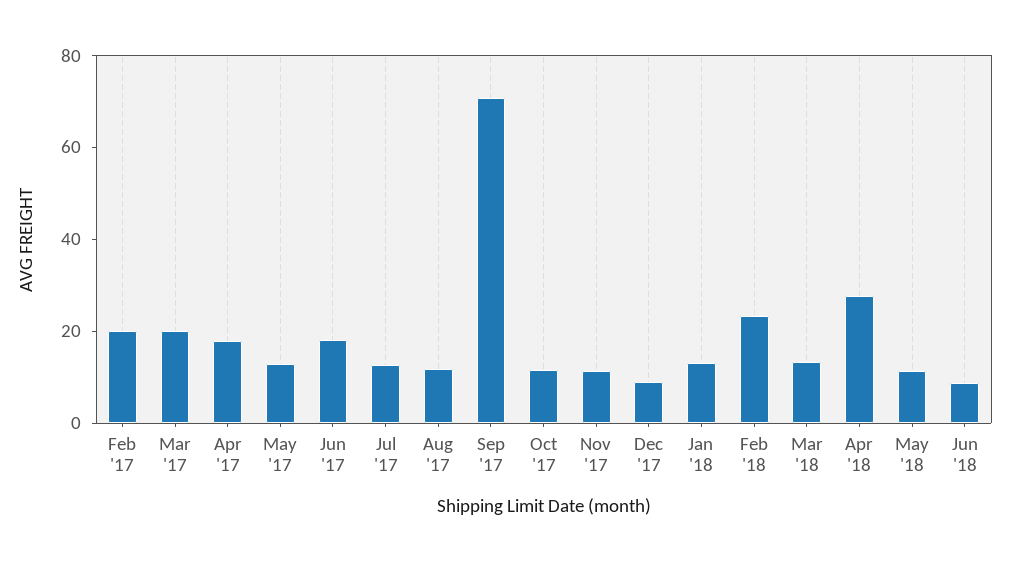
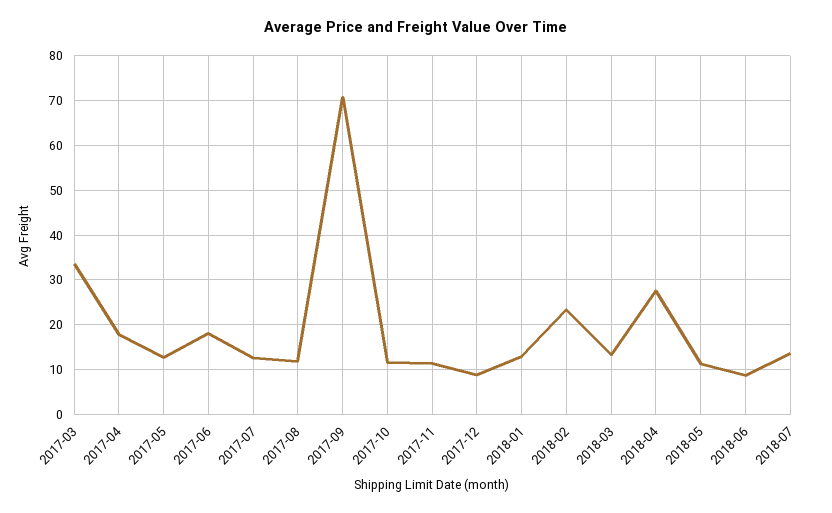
Feb '17: 20 -> none
Mar '17: 20 -> 34
2018-07: none -> 14

